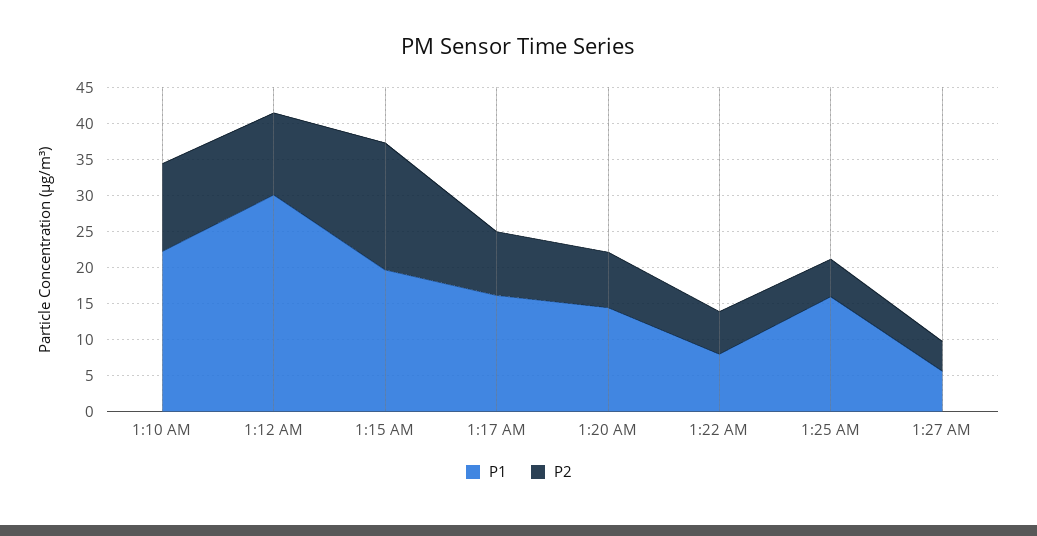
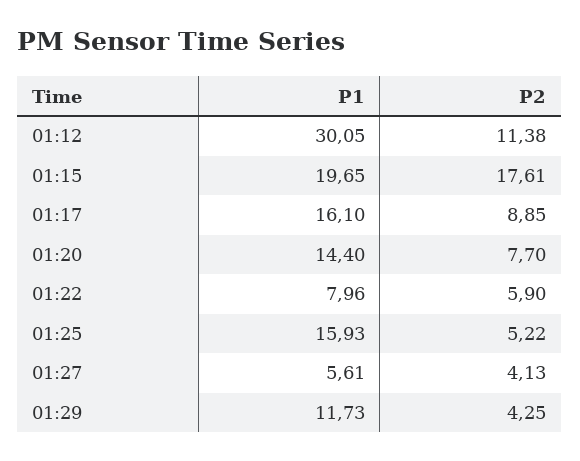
P1, 1:10 AM: 22.5 -> none
P2, 1:10 AM: 12.5 -> none
P1, 01:29: none -> 11.73
P2, 01:29: none -> 4.25

